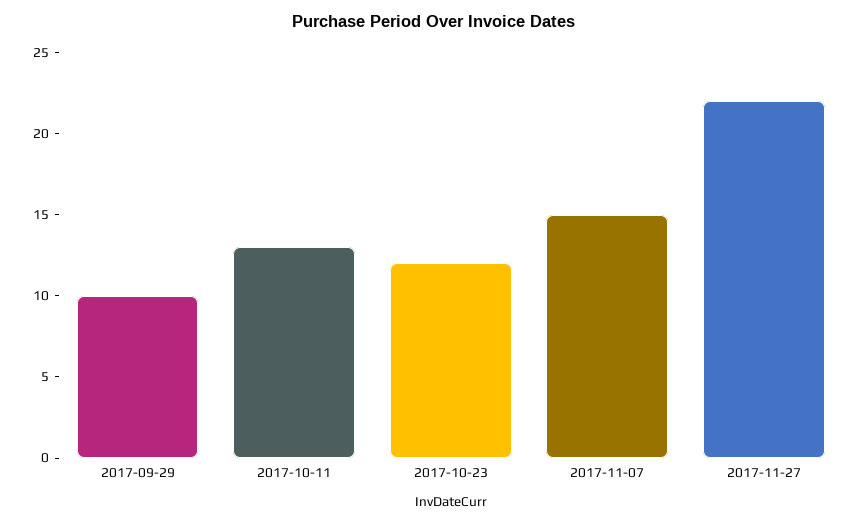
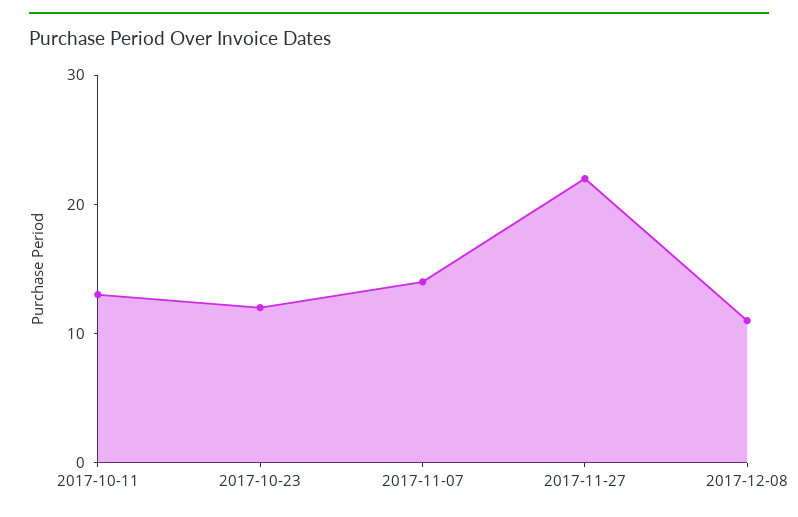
2017-09-29: 10 -> none
2017-11-07: 15 -> 14
2017-12-08: none -> 11

